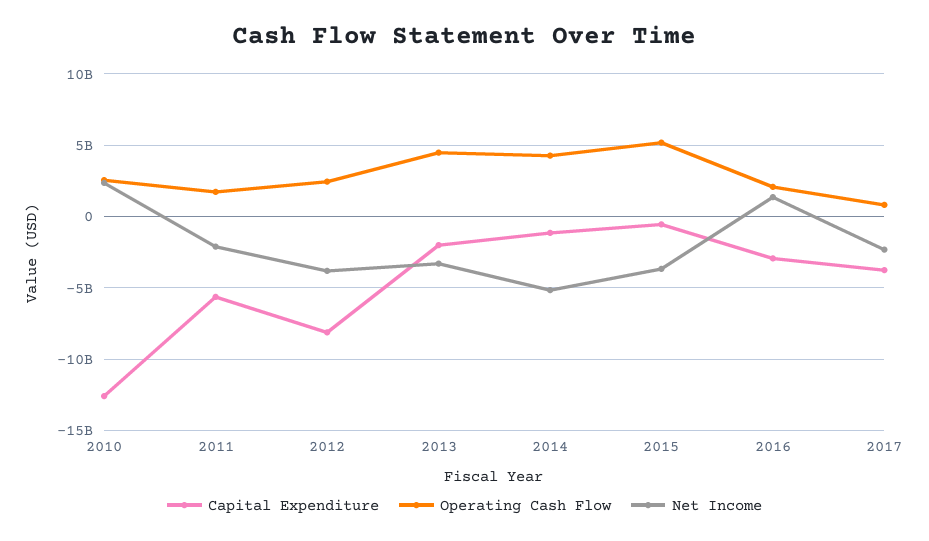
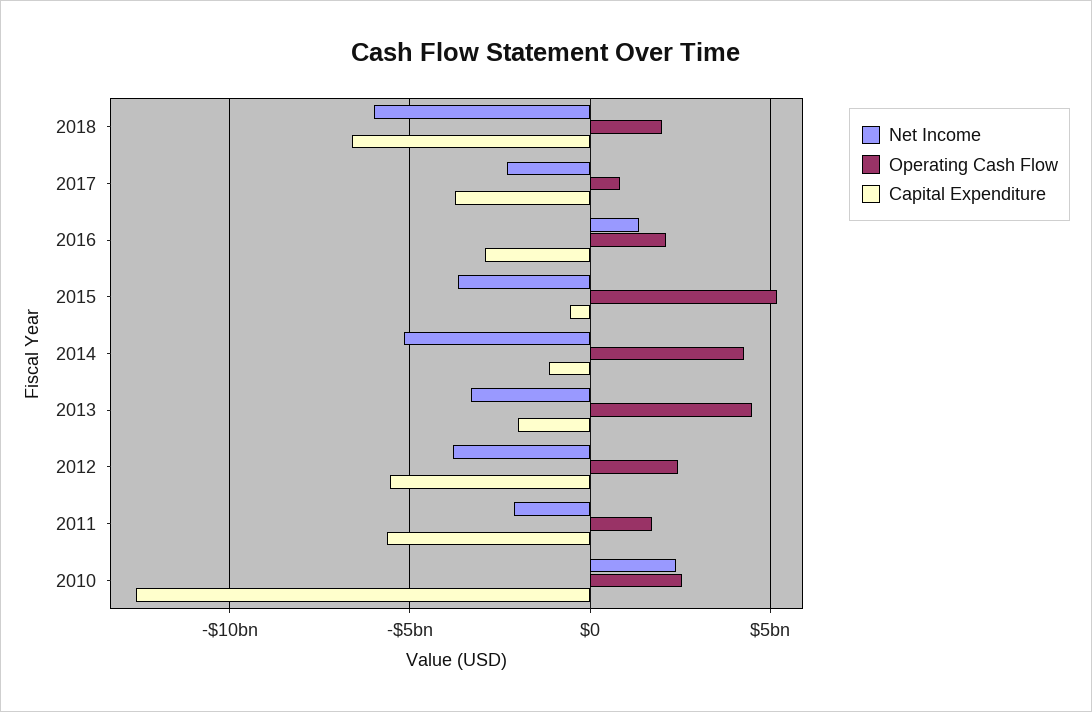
Capital Expenditure, 2012: -8000000000 -> -5500000000
Net Income, 2018: none -> -6000000000
Operating Cash Flow, 2018: none -> 2000000000
Capital Expenditure, 2018: none -> -6500000000

